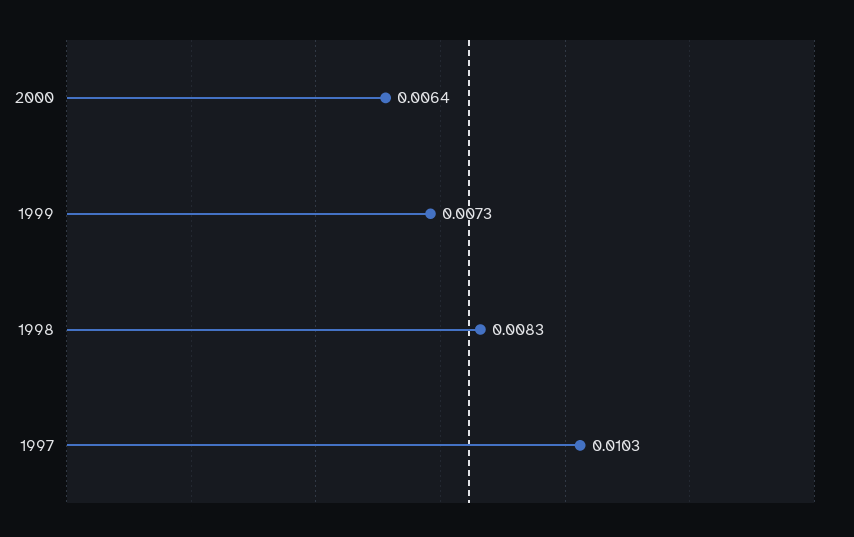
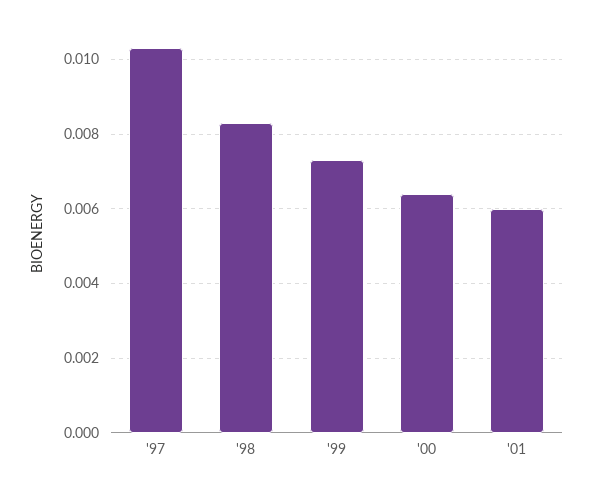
'01: none -> 0.006

